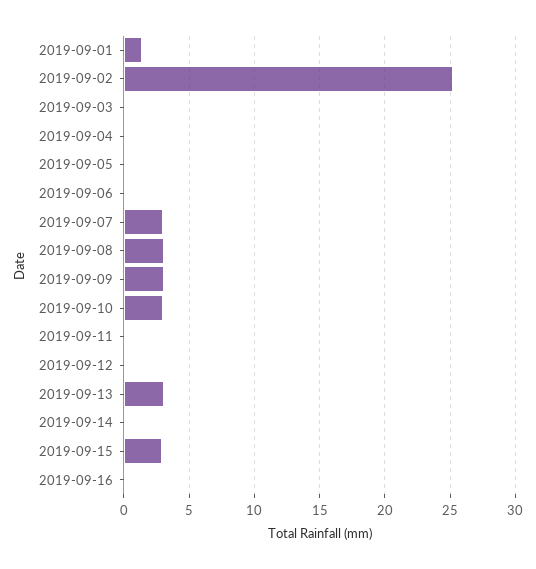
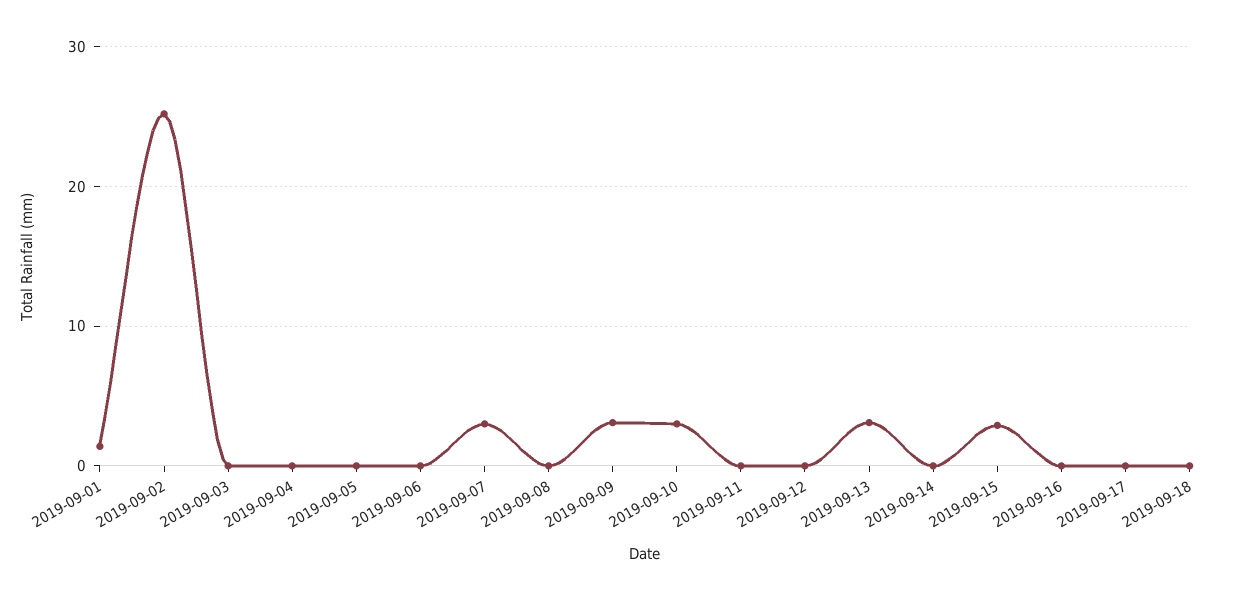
2019-09-08: 3 -> 0
2019-09-17: none -> 0
2019-09-18: none -> 0

